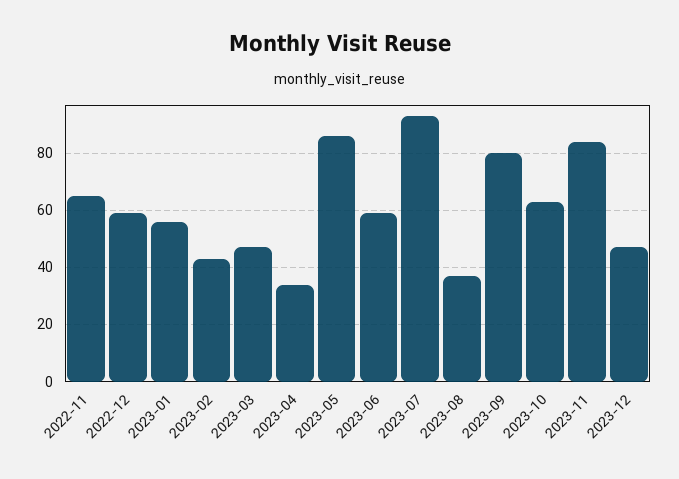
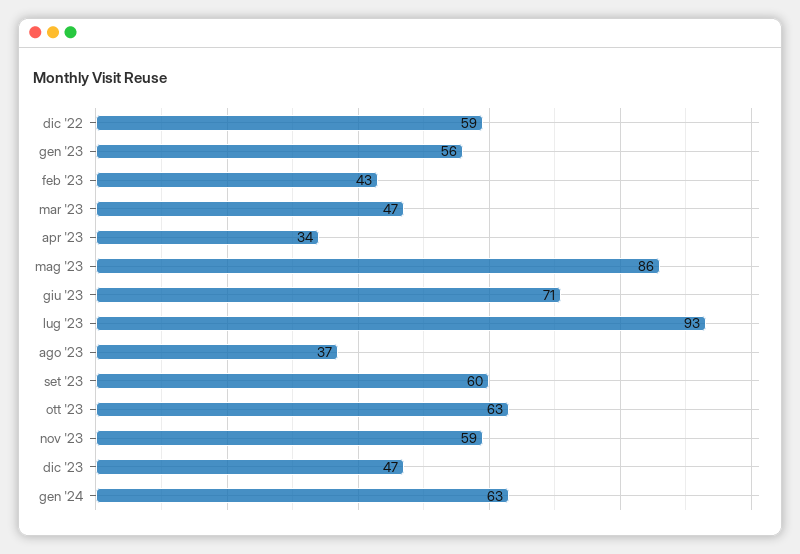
2022-11: 65 -> none
2023-06: 60 -> 71
2023-09: 80 -> 60
2023-11: 85 -> 59
gen '24: none -> 63

